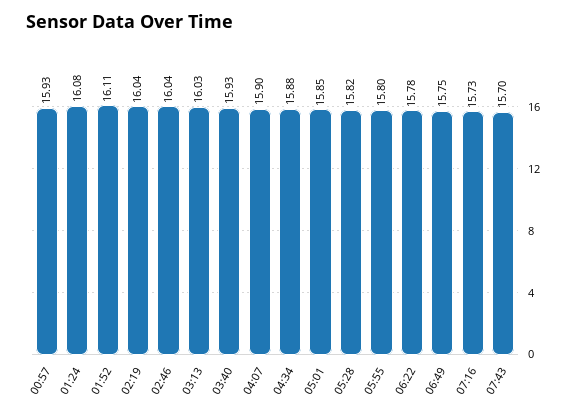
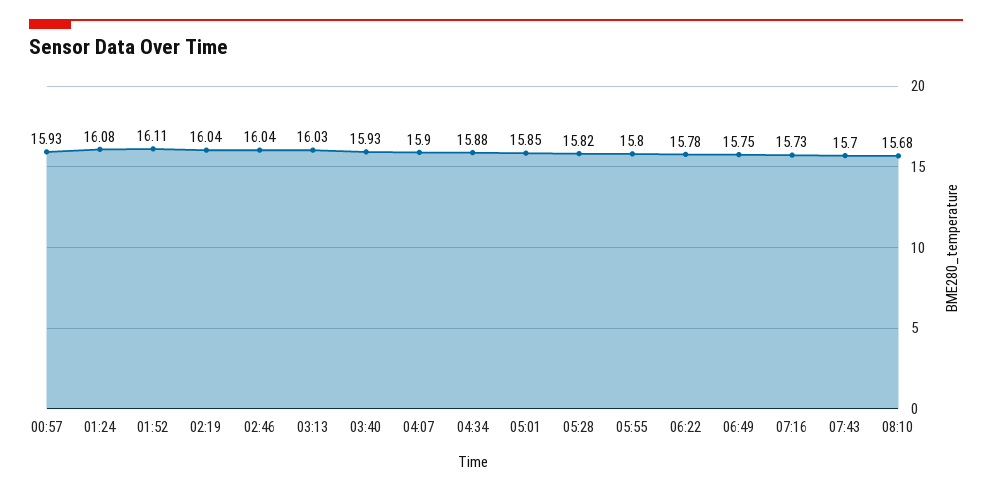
08:10: none -> 15.68

